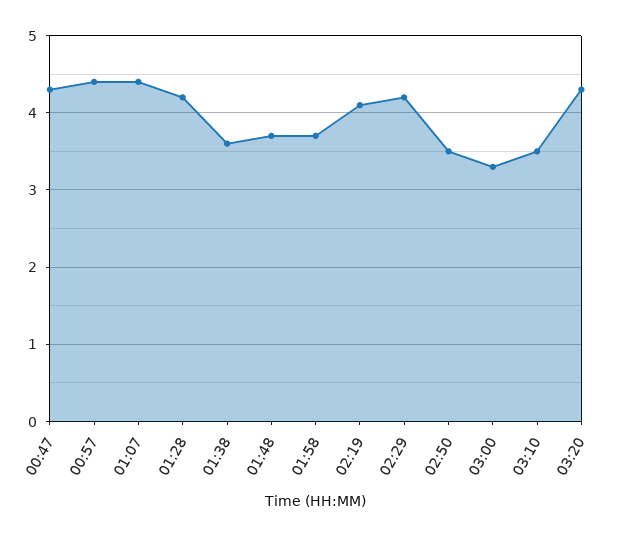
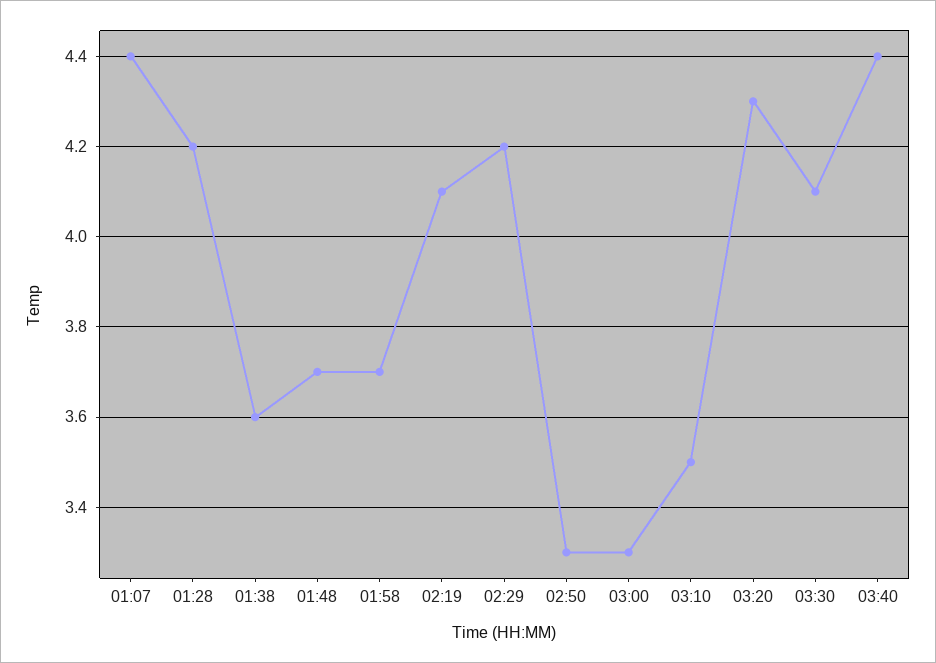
00:47: 4.3 -> none
00:57: 4.4 -> none
02:50: 3.5 -> 3.3
03:30: none -> 4.1
03:40: none -> 4.4

